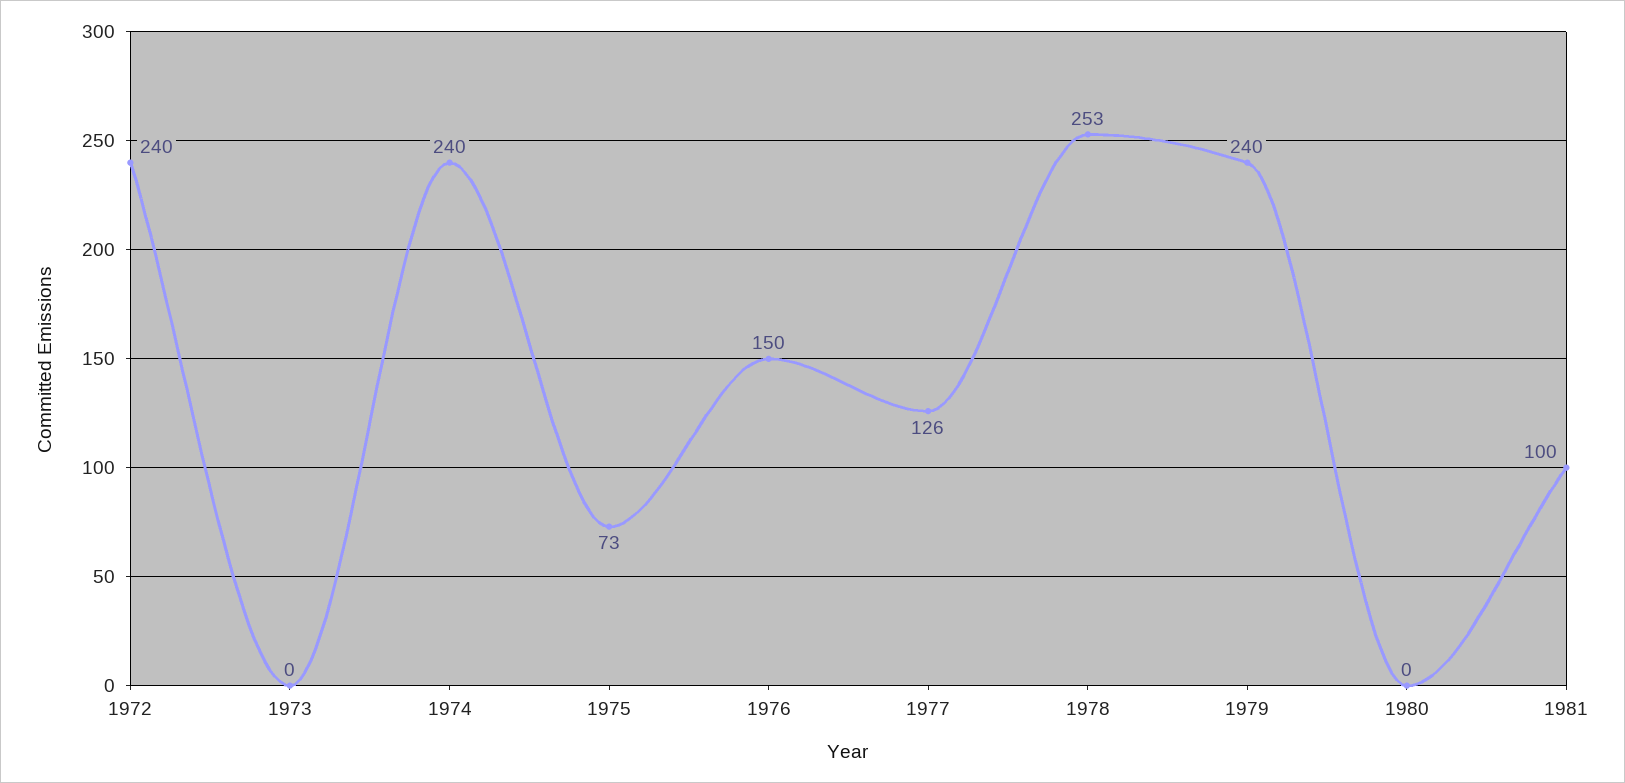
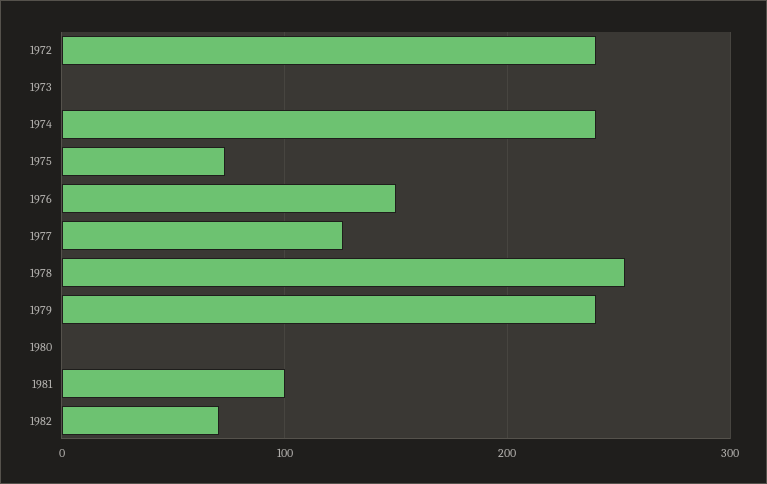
1982: none -> 70

